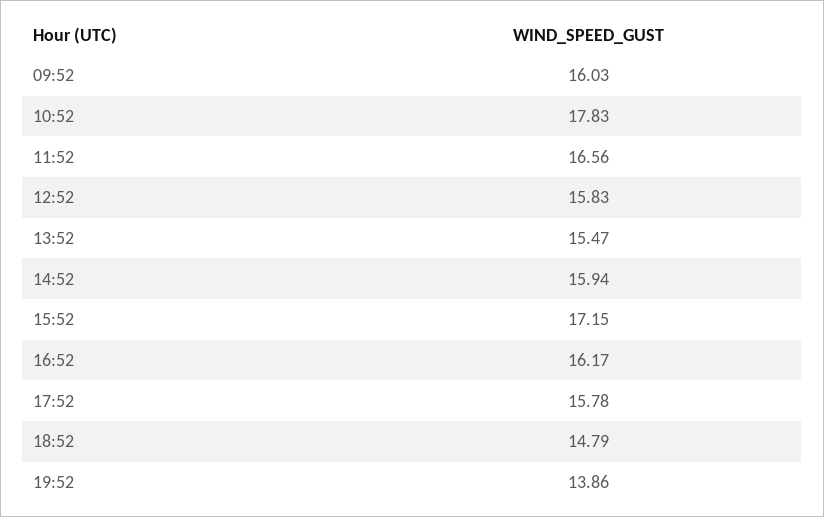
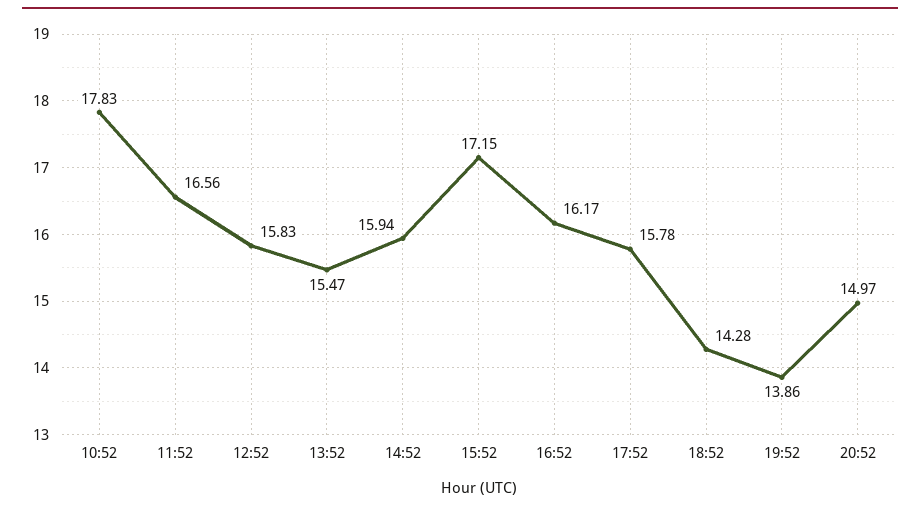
09:52: 16.03 -> none
18:52: 14.79 -> 14.28
20:52: none -> 14.97

